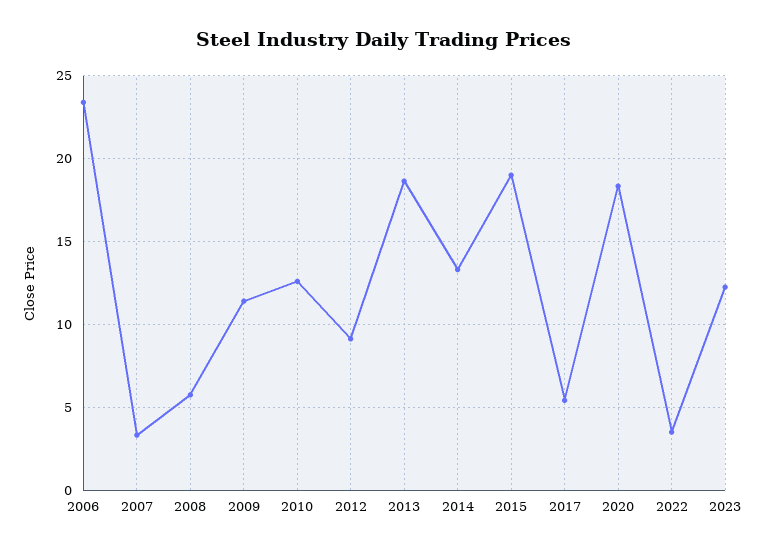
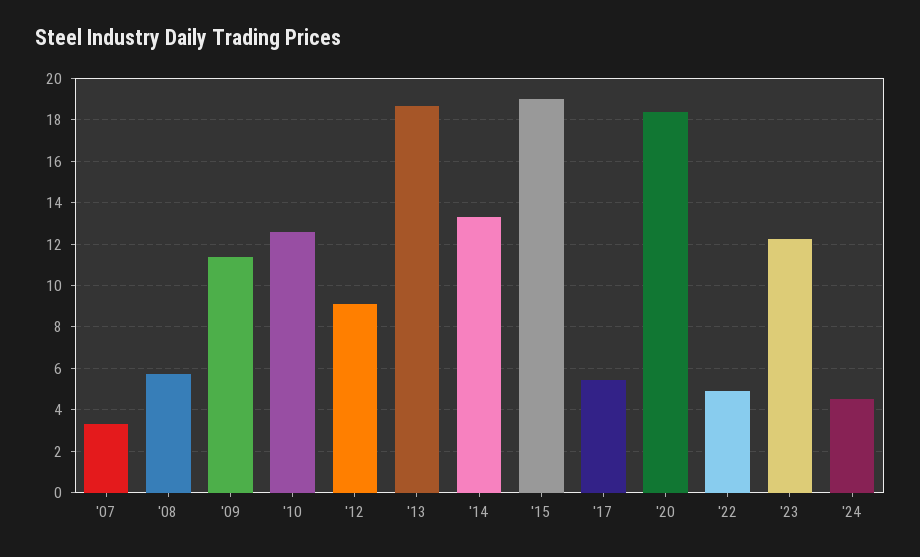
2006: 23.5 -> none
2022: 3.5 -> 5
'24: none -> 4.5

